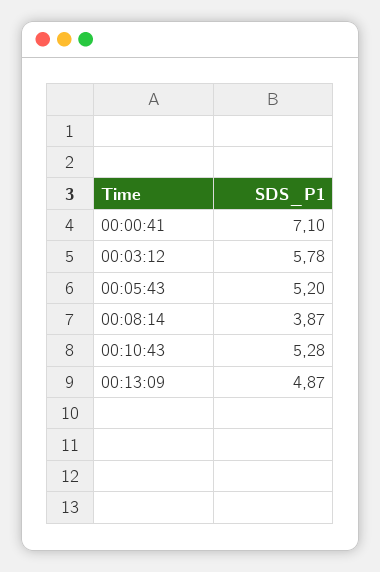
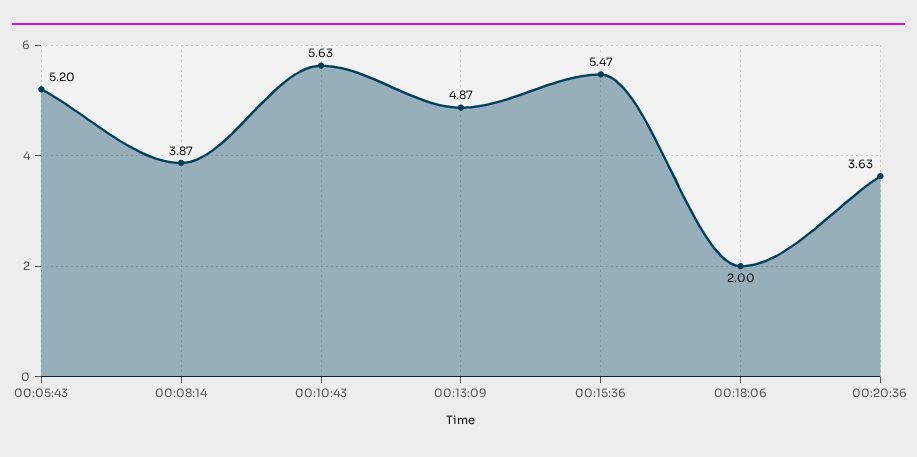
00:00:41: 7.1 -> none
00:03:12: 5.78 -> none
00:10:43: 5.28 -> 5.63
00:15:36: none -> 5.47
00:18:06: none -> 2
00:20:36: none -> 3.63

